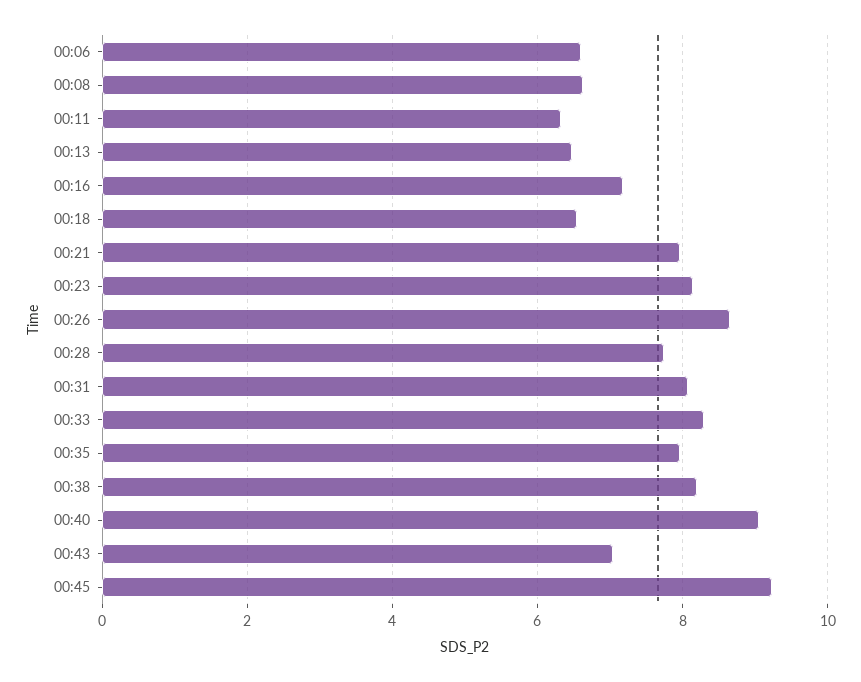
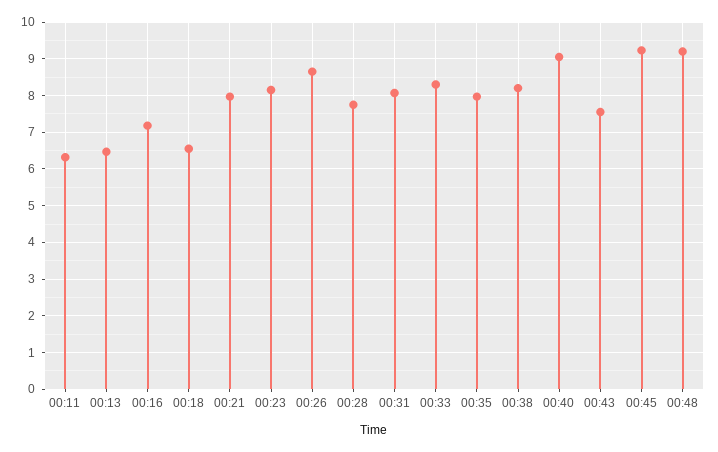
00:06: 6.6 -> none
00:08: 6.6 -> none
00:43: 7 -> 7.6
00:48: none -> 9.2

